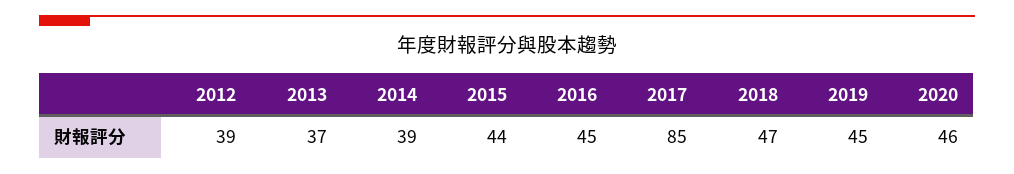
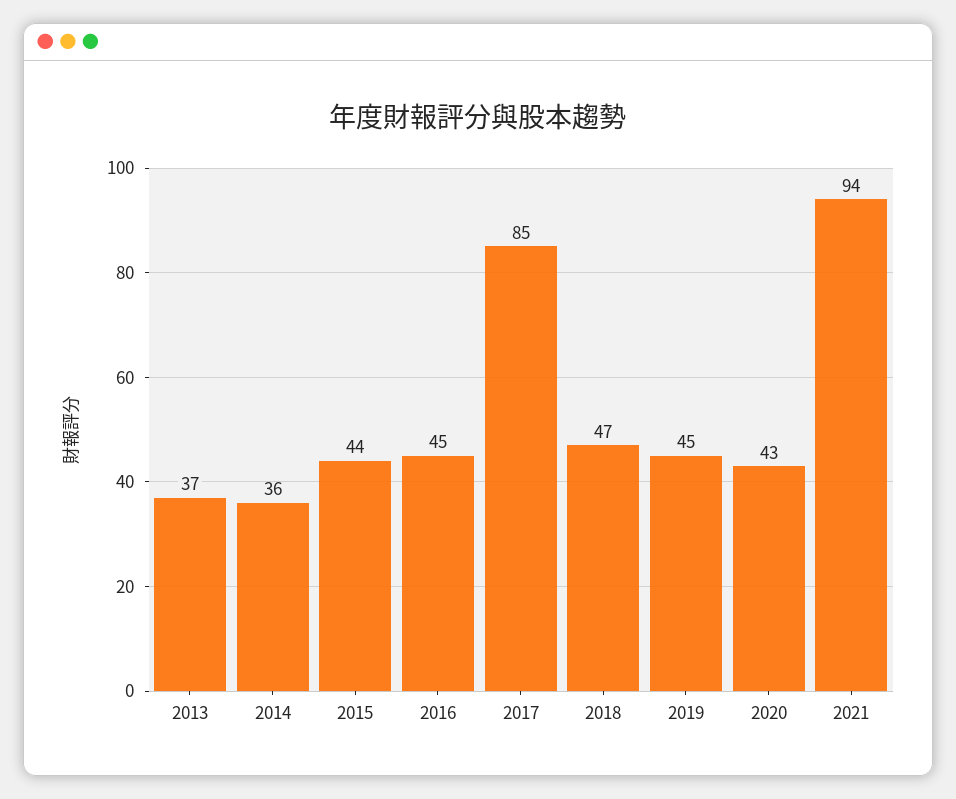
2012: 39 -> none
2014: 39 -> 36
2020: 46 -> 43
2021: none -> 94

